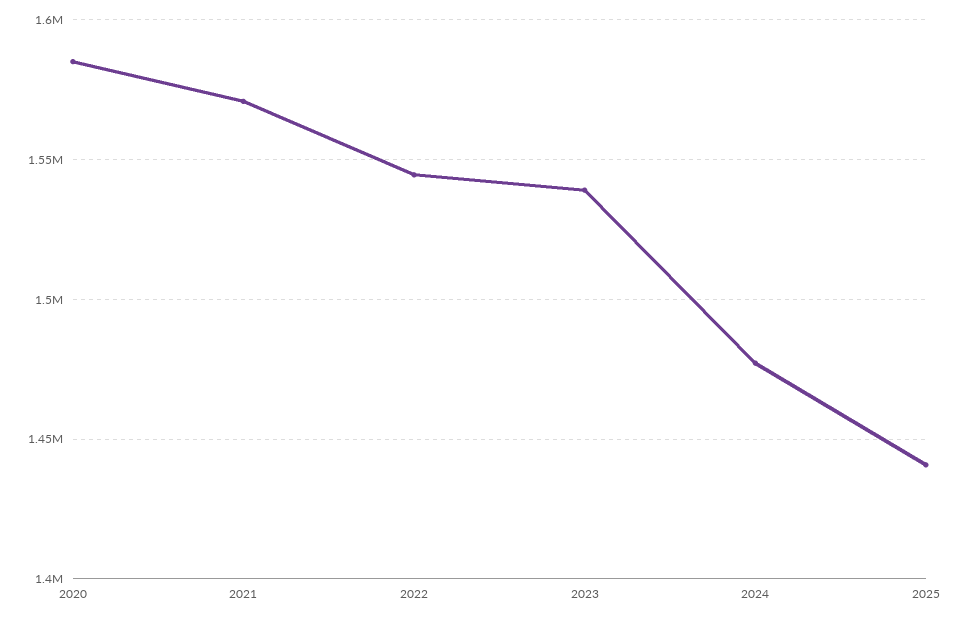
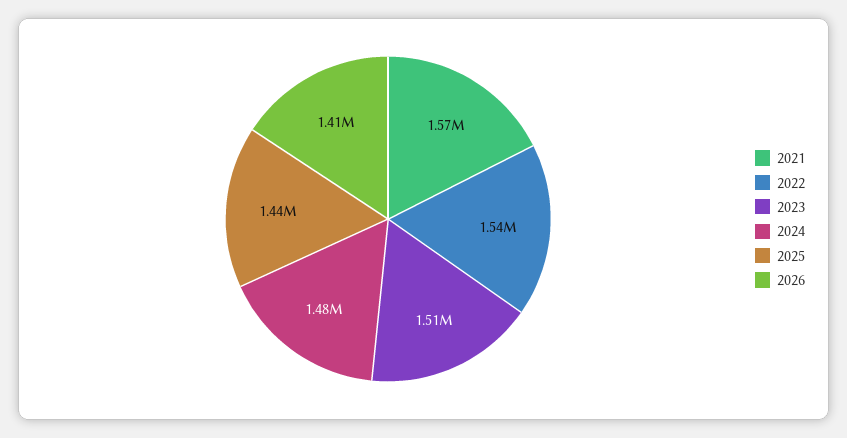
2020: 1585000 -> none
2023: 1540000 -> 1510000
2026: none -> 1410000

